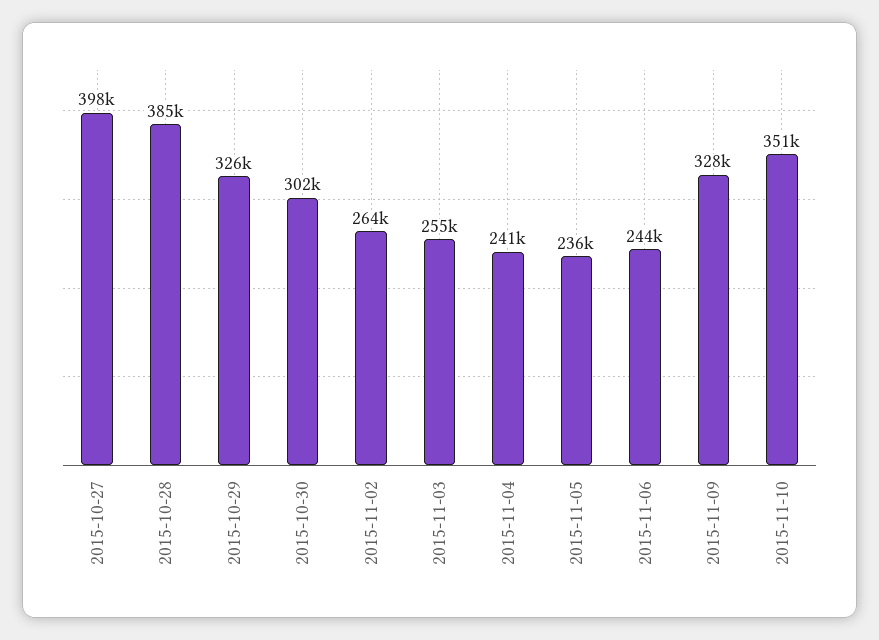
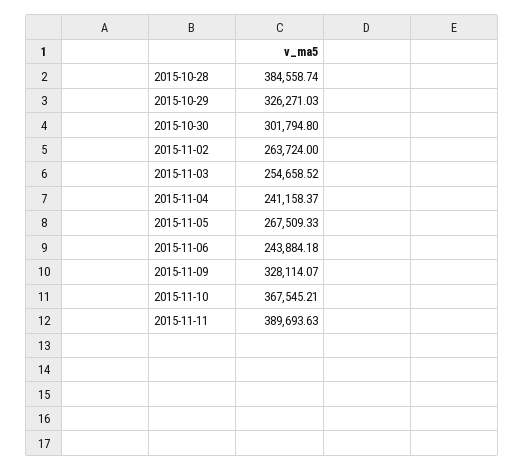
2015-10-27: 398000 -> none
2015-11-05: 236000 -> 267509.33
2015-11-10: 351000 -> 367545.21
2015-11-11: none -> 389693.63

